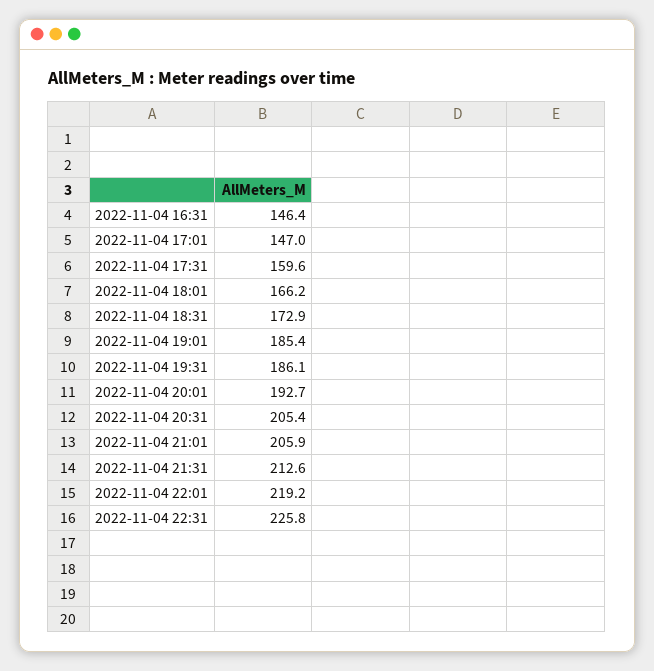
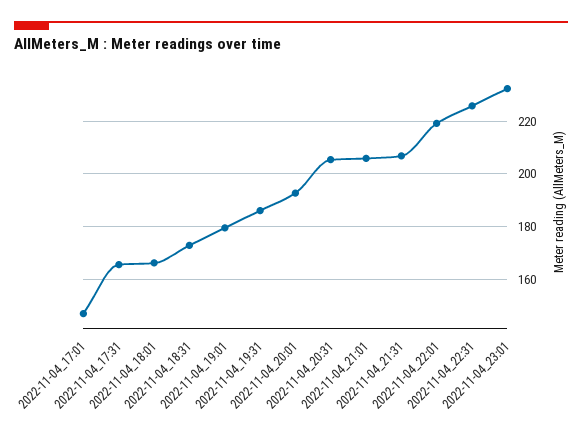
2022-11-04 16:31: 146.4 -> none
2022-11-04 17:31: 159.6 -> 165
2022-11-04 19:01: 185.4 -> 180
2022-11-04 21:31: 212.6 -> 207.5
2022-11-04_23:01: none -> 232.5

